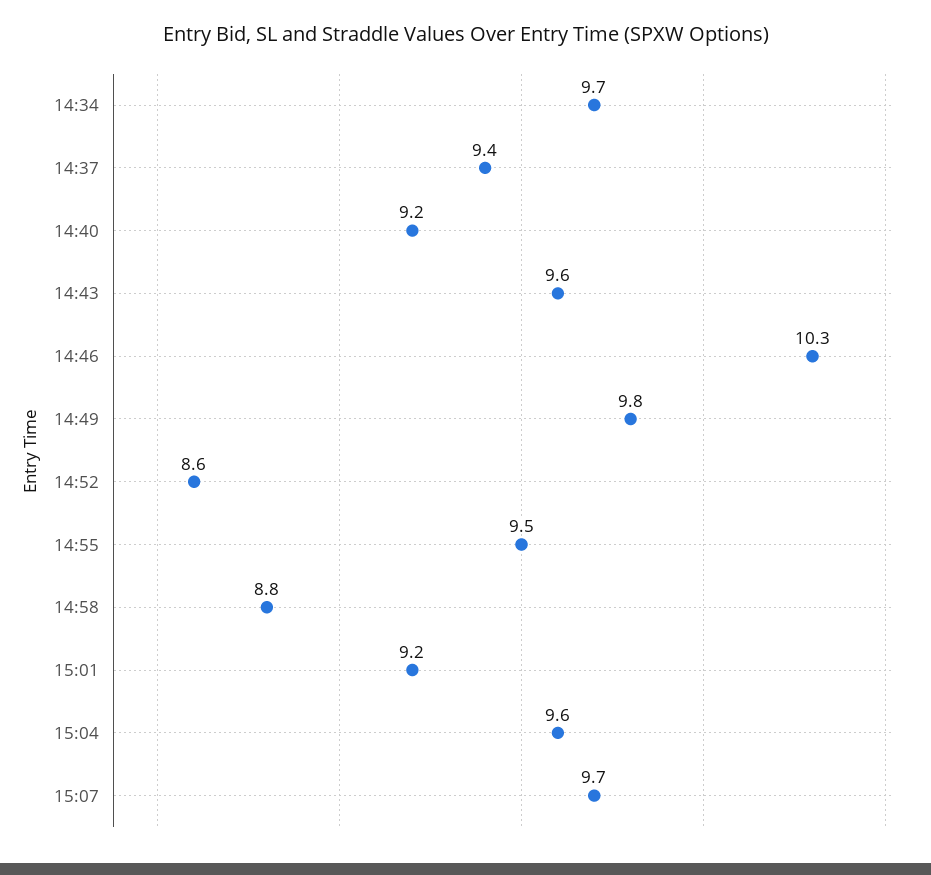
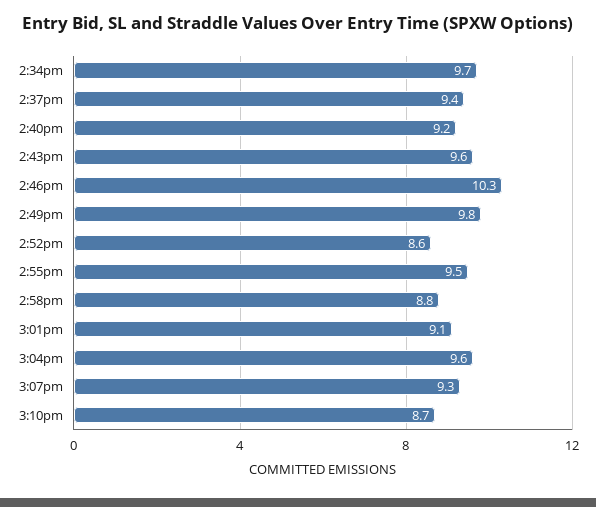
15:01: 9.2 -> 9.1
15:07: 9.7 -> 9.3
3:10pm: none -> 8.7

